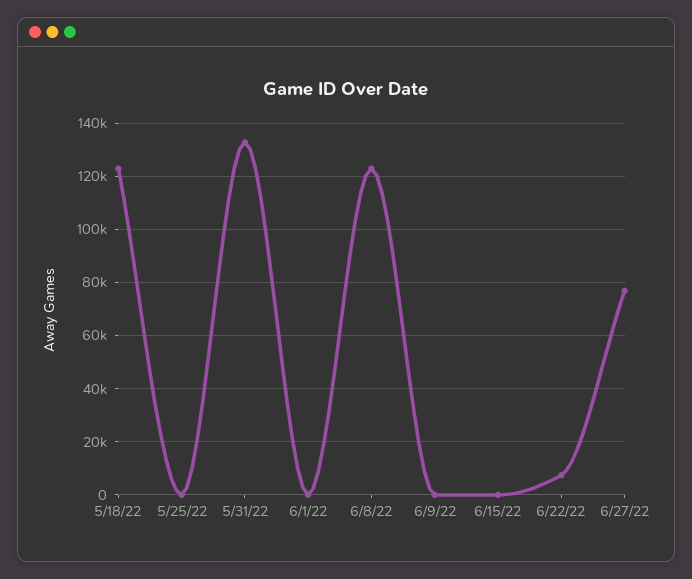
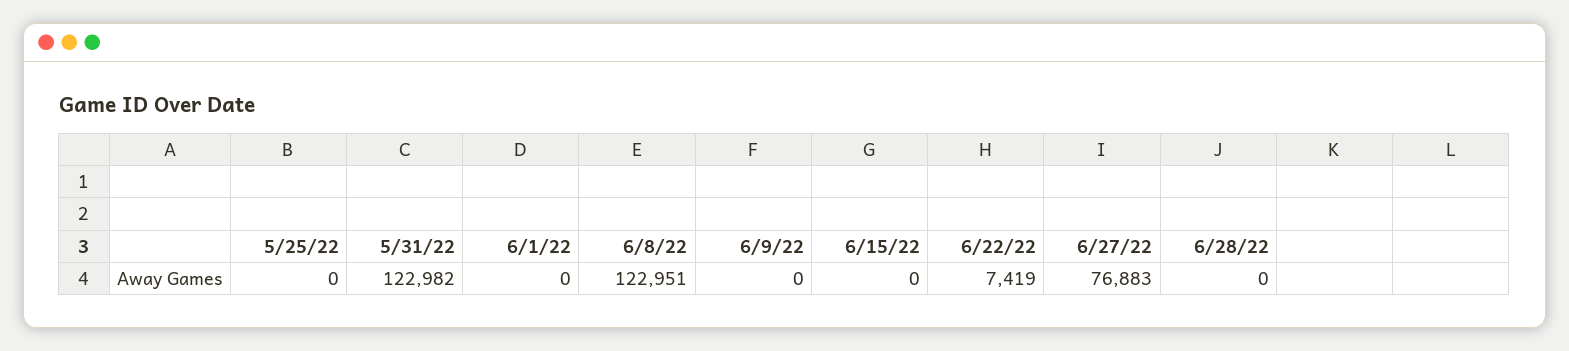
5/18/22: 122500 -> none
5/31/22: 132500 -> 122982
6/28/22: none -> 0

